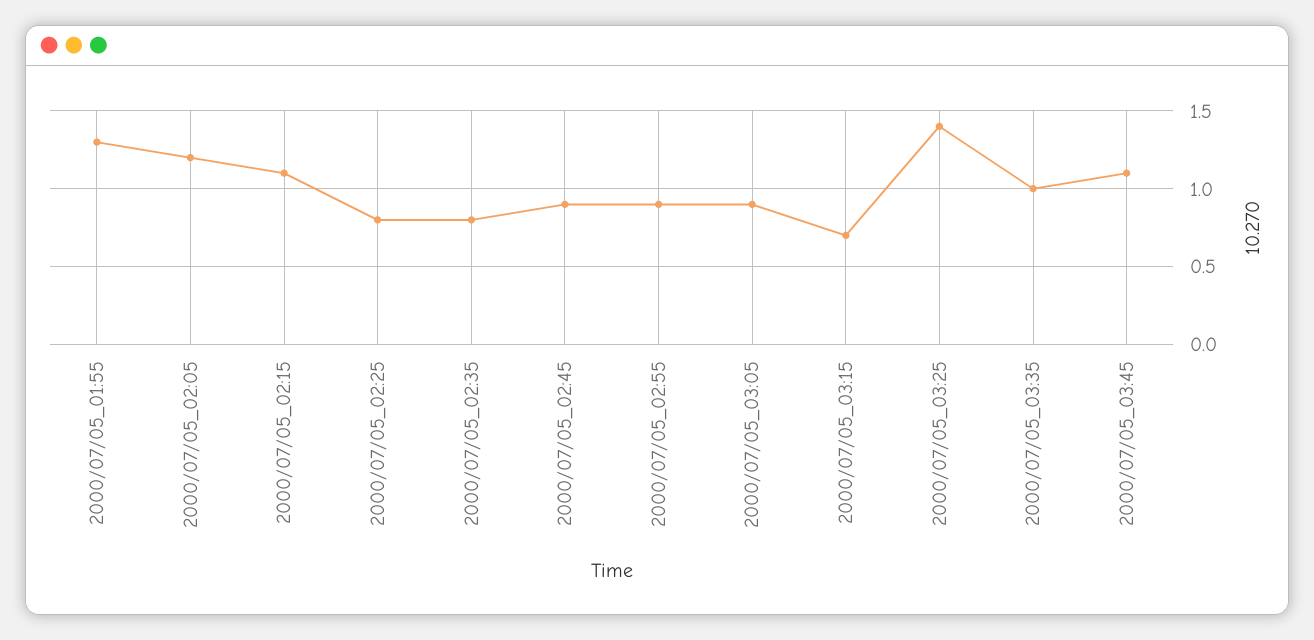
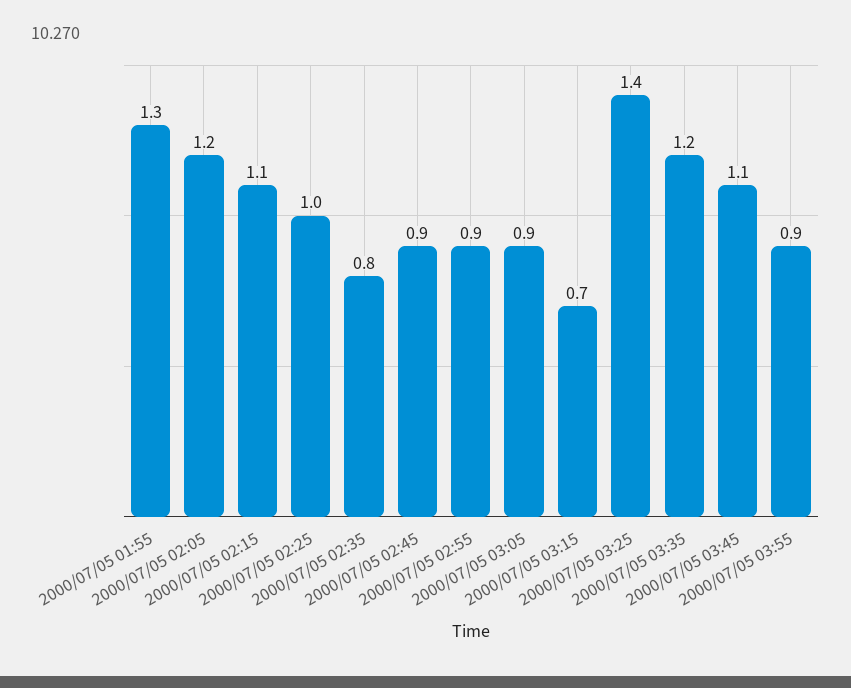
2000/07/05_02:25: 0.8 -> 1
2000/07/05_03:35: 1 -> 1.2
2000/07/05 03:55: none -> 0.9

